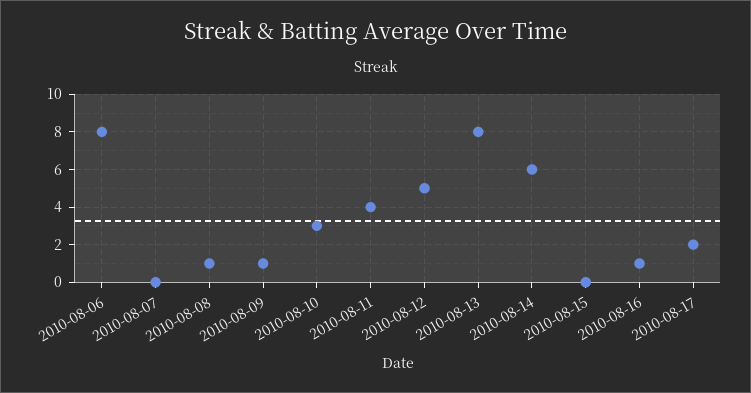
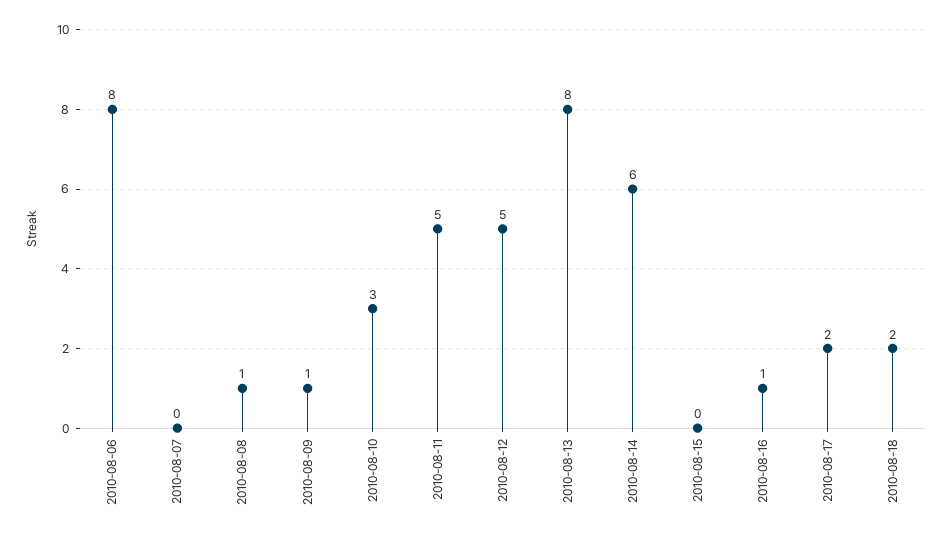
2010-08-11: 4 -> 5
2010-08-18: none -> 2

